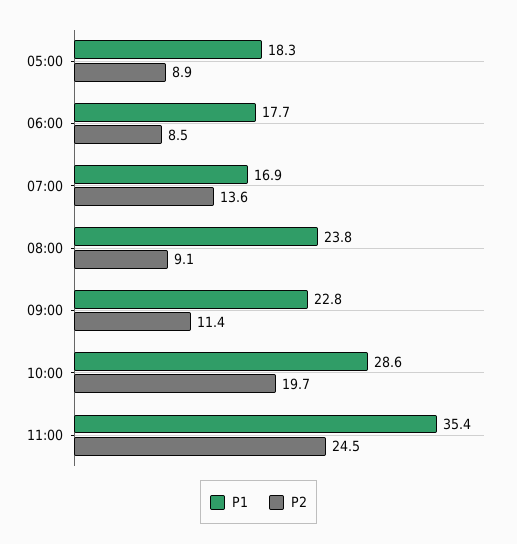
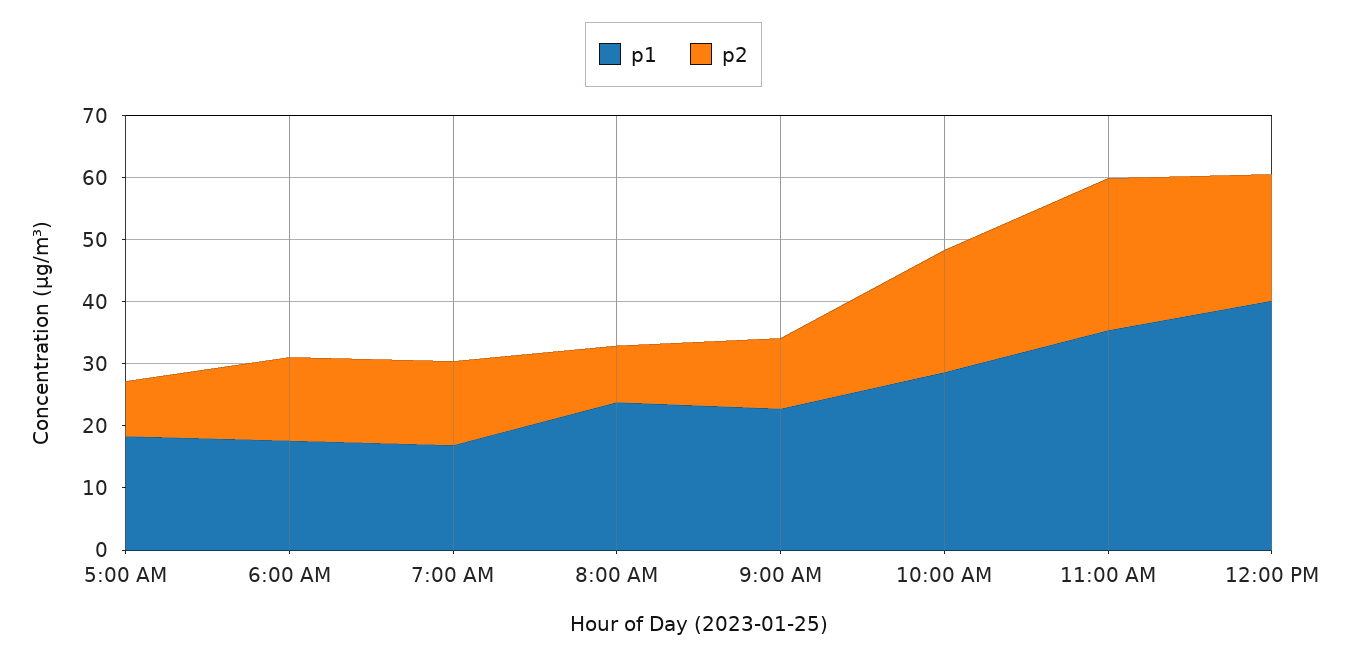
P2, 06:00: 8.5 -> 14
P1, 12:00 PM: none -> 40
P2, 12:00 PM: none -> 20

